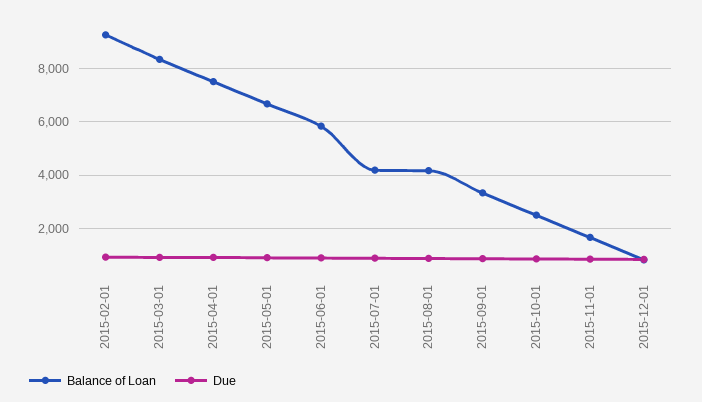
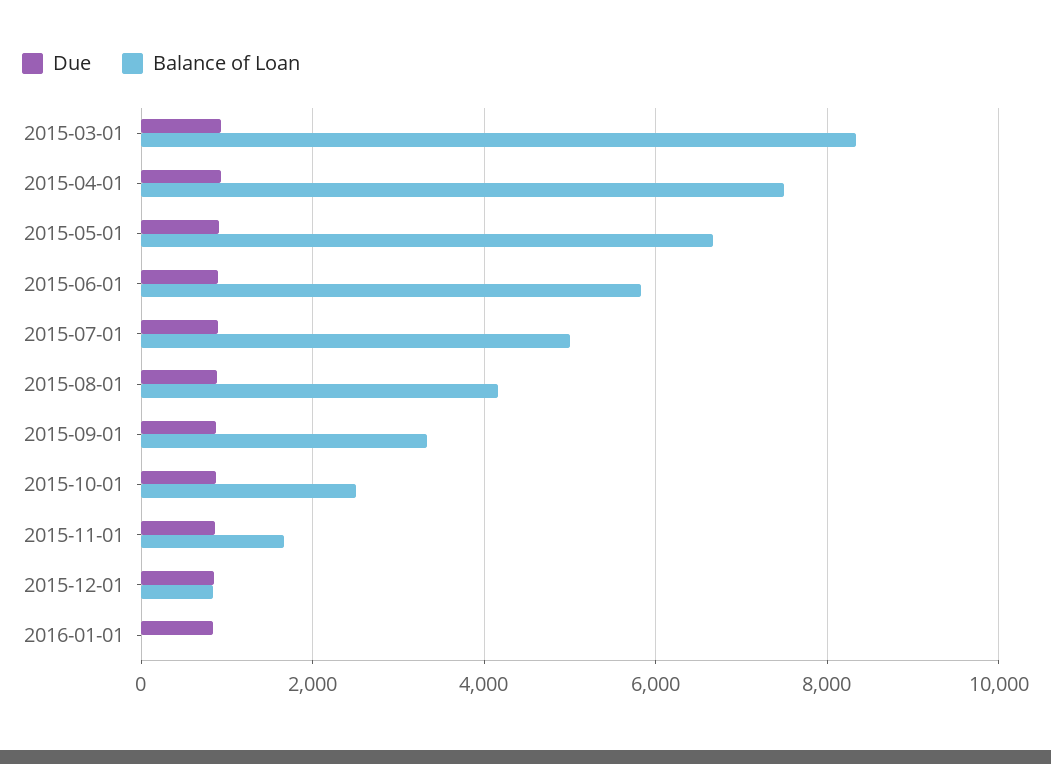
Balance of Loan, 2015-02-01: 9250 -> none
Due, 2015-02-01: 1000 -> none
Balance of Loan, 2015-07-01: 4250 -> 5000
Due, 2016-01-01: none -> 800
Balance of Loan, 2016-01-01: none -> 0

